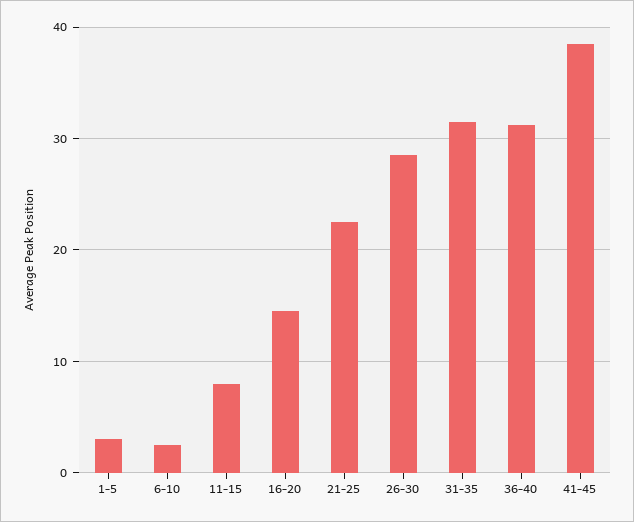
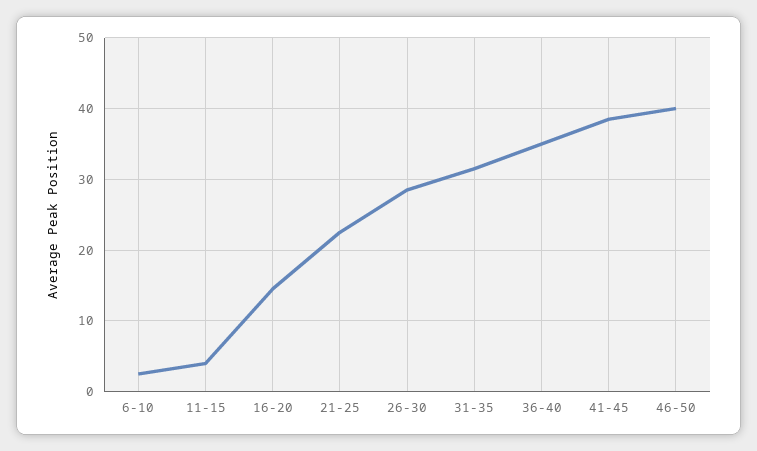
1-5: 3 -> none
11-15: 8 -> 4
36-40: 31 -> 35
46-50: none -> 40

